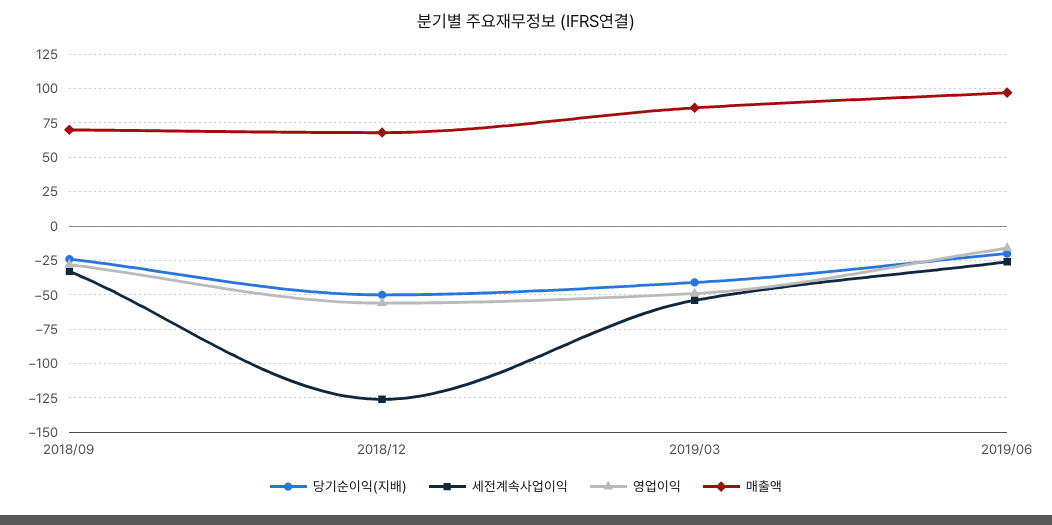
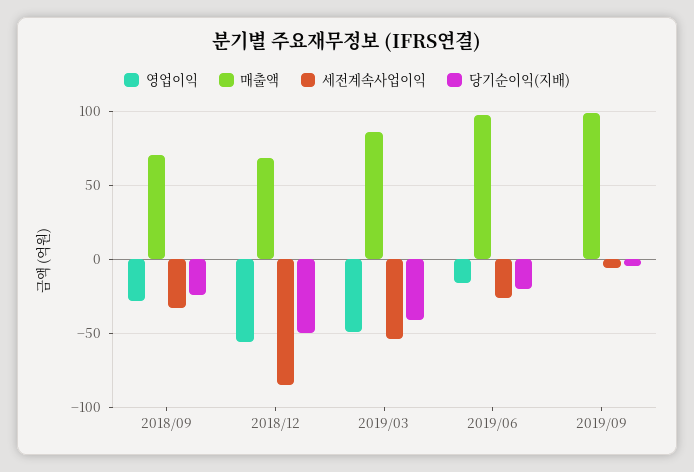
세전계속사업이익, 2018/12: -125 -> -85
영업이익, 2019/09: none -> 0
매출액, 2019/09: none -> 100
세전계속사업이익, 2019/09: none -> -5
당기순이익(지배), 2019/09: none -> -5

